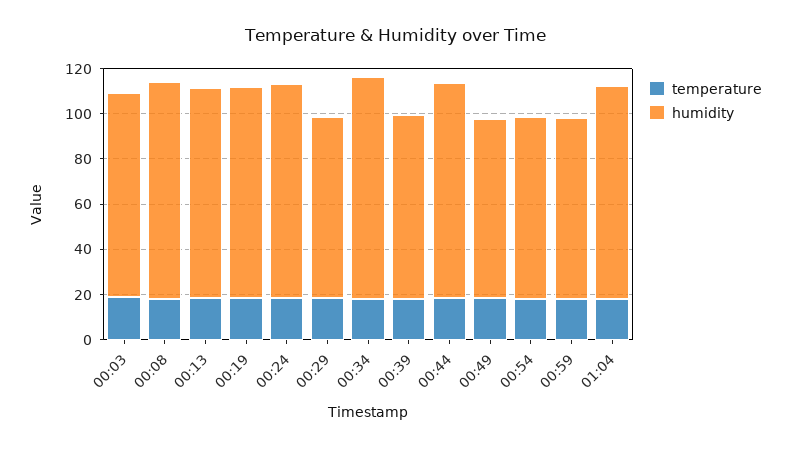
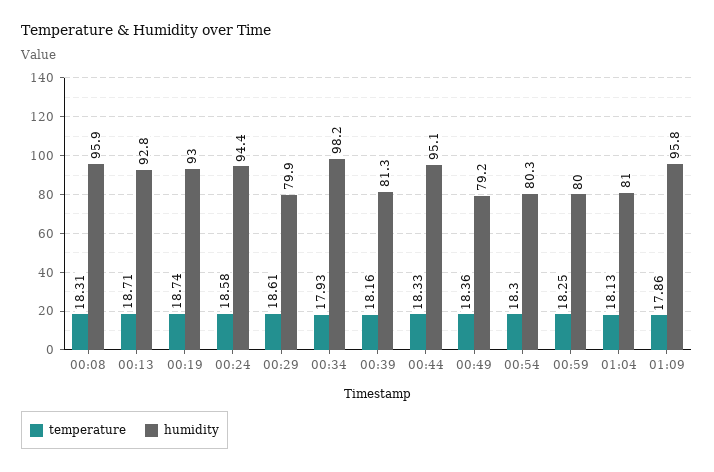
temperature, 00:03: 20 -> none
humidity, 00:03: 90 -> none
humidity, 01:04: 95 -> 81
temperature, 01:09: none -> 17.86
humidity, 01:09: none -> 95.8

